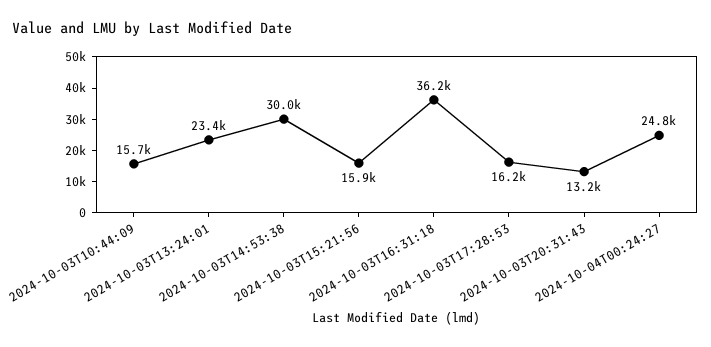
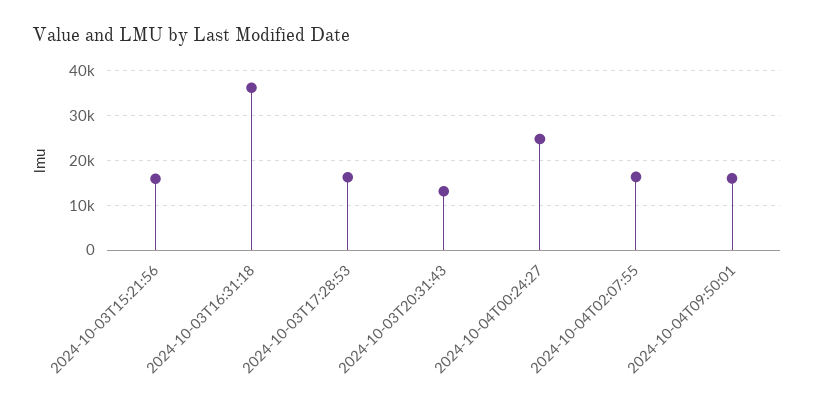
2024-10-03T10:44:09: 15700 -> none
2024-10-03T13:24:01: 23400 -> none
2024-10-03T14:53:38: 30000 -> none
2024-10-04T02:07:55: none -> 16000
2024-10-04T09:50:01: none -> 16000

